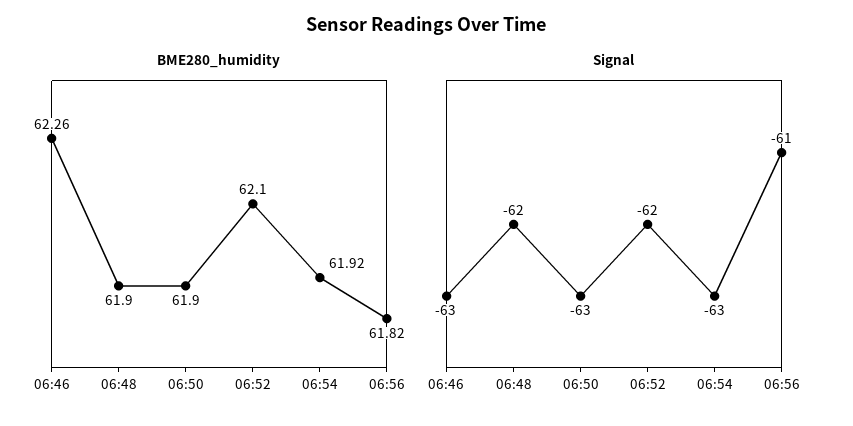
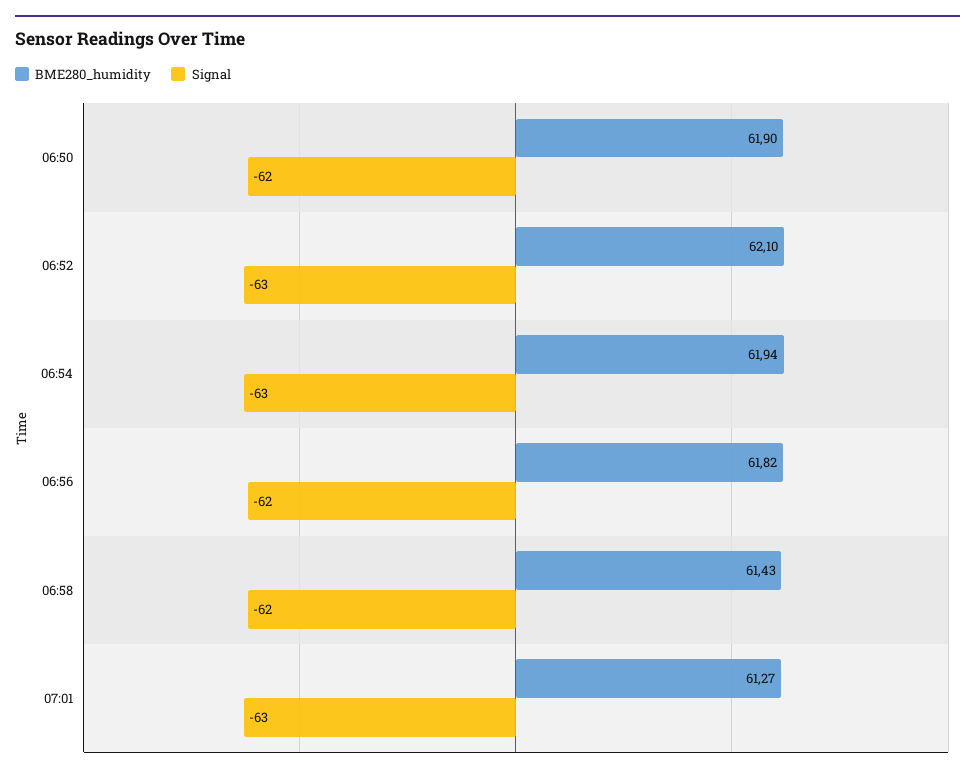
BME280_humidity, 06:46: 62.26 -> none
BME280_humidity, 06:48: 61.9 -> none
BME280_humidity, 06:54: 61.92 -> 61.94
Signal, 06:46: -63 -> none
Signal, 06:48: -62 -> none
Signal, 06:50: -63 -> -62
Signal, 06:52: -62 -> -63
Signal, 06:56: -61 -> -62
BME280_humidity, 06:58: none -> 61.43
Signal, 06:58: none -> -62
BME280_humidity, 07:01: none -> 61.27
Signal, 07:01: none -> -63

